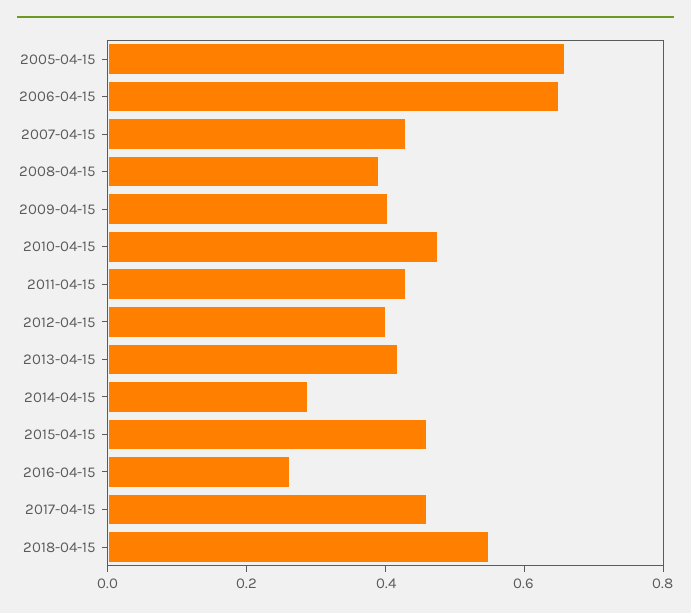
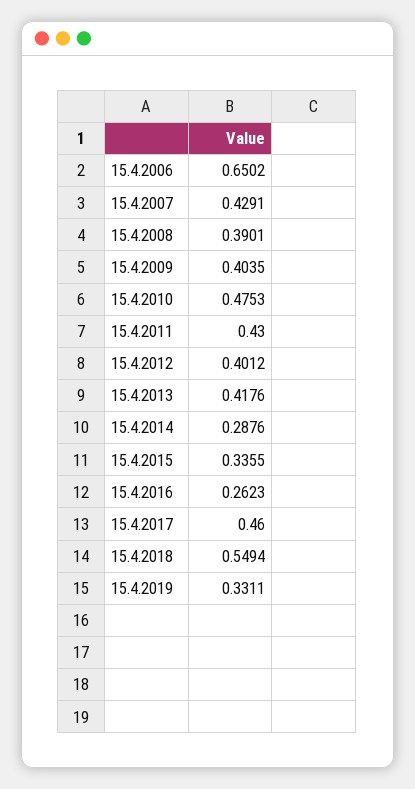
2005-04-15: 0.65 -> none
2015-04-15: 0.45 -> 0.3355
15.4.2019: none -> 0.3311

